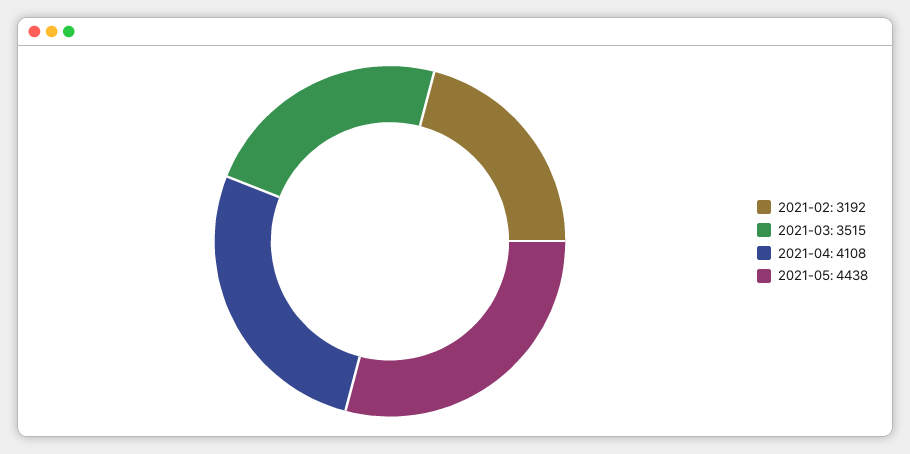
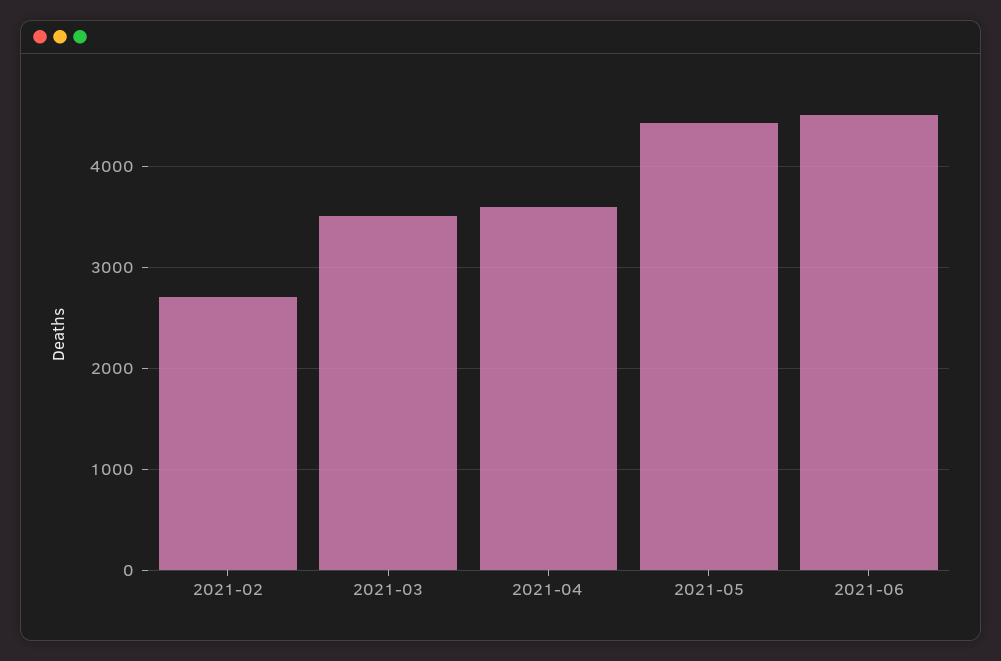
2021-02: 3192 -> 2700
2021-04: 4108 -> 3600
2021-06: none -> 4500

